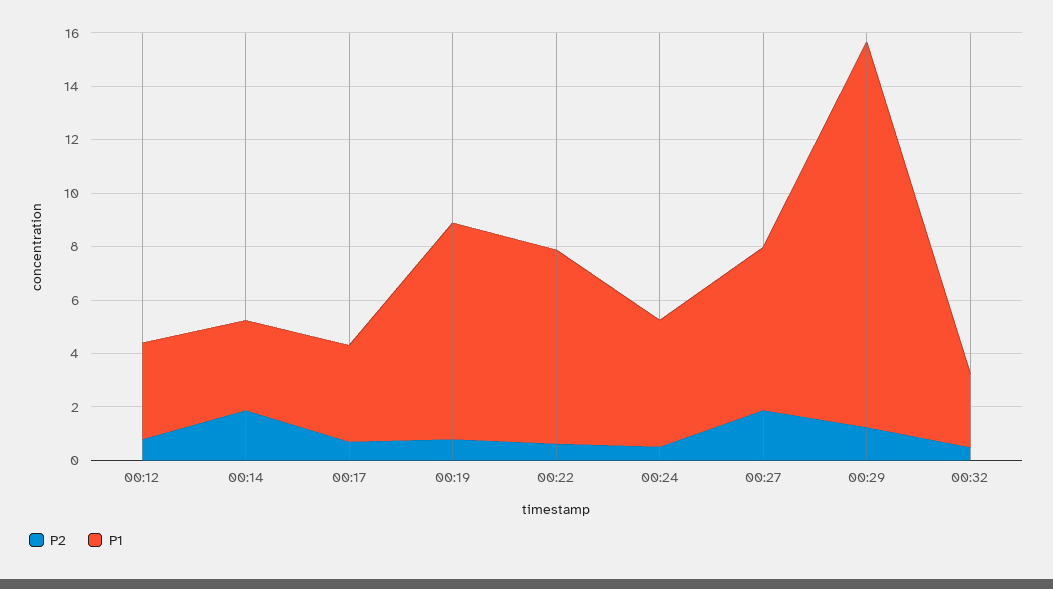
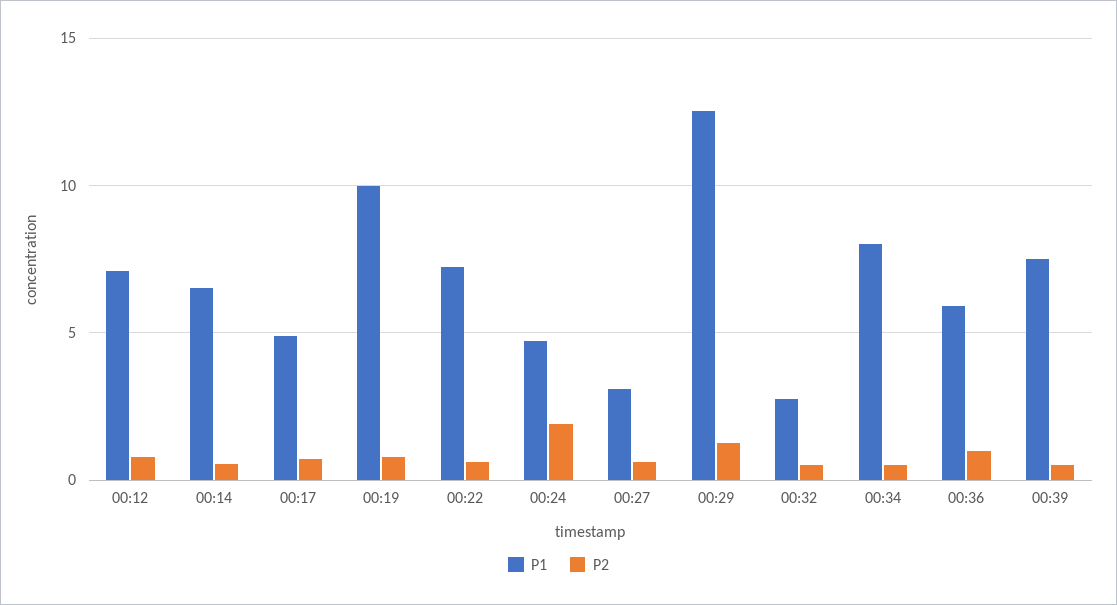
P1, 00:12: 3.5 -> 7
P2, 00:14: 2 -> 0.5
P1, 00:14: 3.5 -> 6.5
P1, 00:17: 3.5 -> 5
P1, 00:19: 8 -> 10
P2, 00:24: 0.5 -> 2
P2, 00:27: 2 -> 0.5
P1, 00:27: 6 -> 3
P1, 00:29: 14.5 -> 12.5
P1, 00:34: none -> 8
P2, 00:34: none -> 0.5
P1, 00:36: none -> 6
P2, 00:36: none -> 1
P1, 00:39: none -> 7.5
P2, 00:39: none -> 0.5

